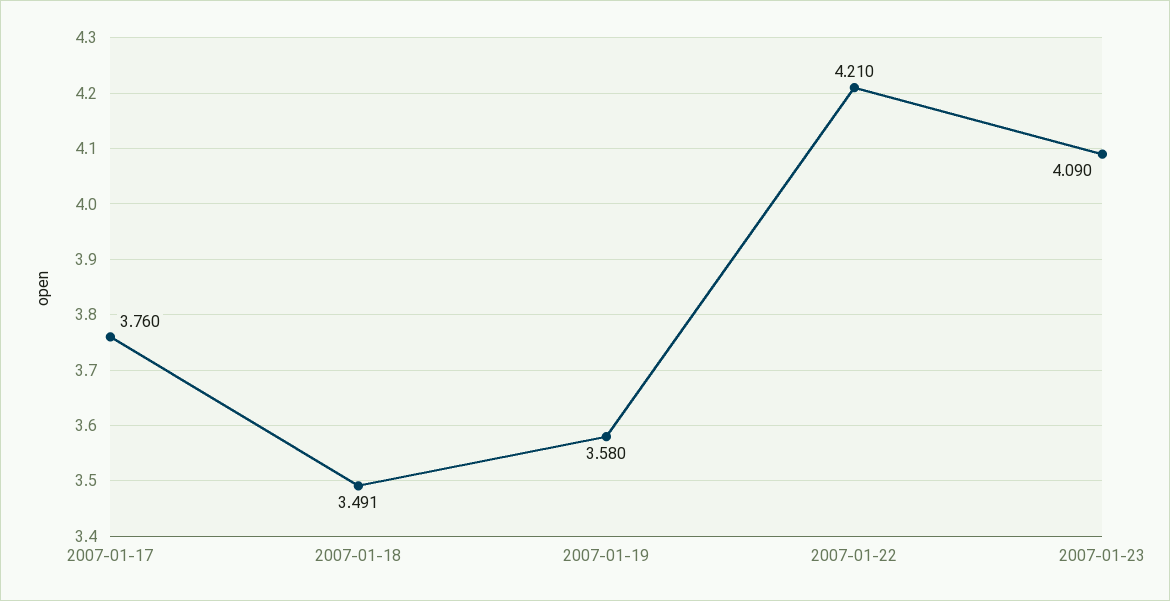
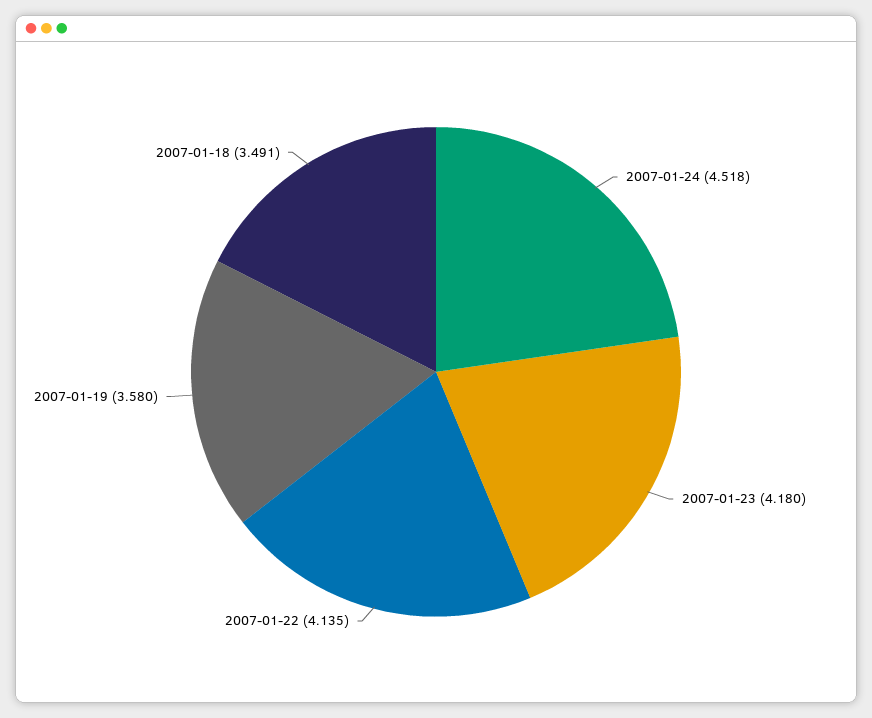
2007-01-17: 3.76 -> none
2007-01-22: 4.21 -> 4.135
2007-01-23: 4.09 -> 4.18
2007-01-24: none -> 4.518

